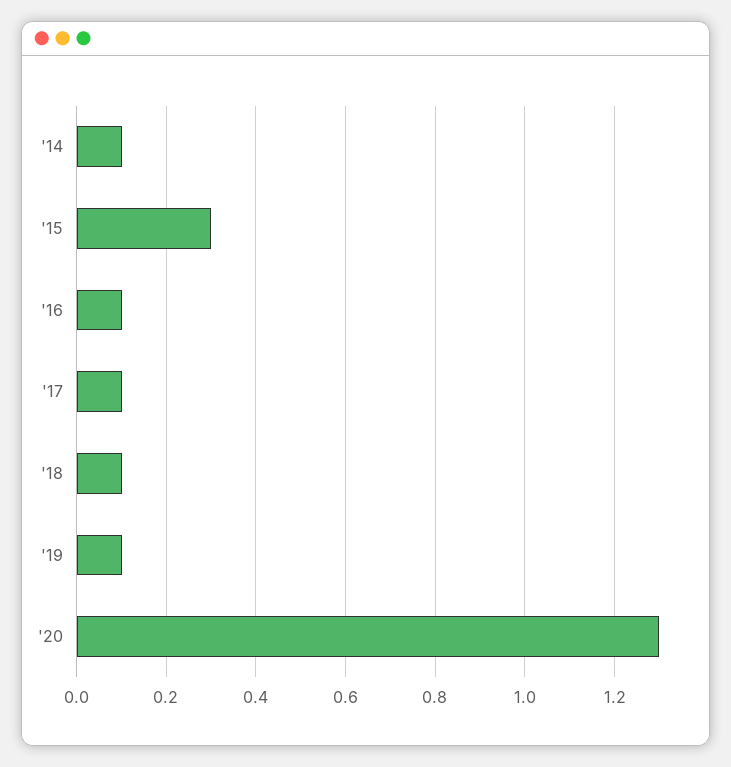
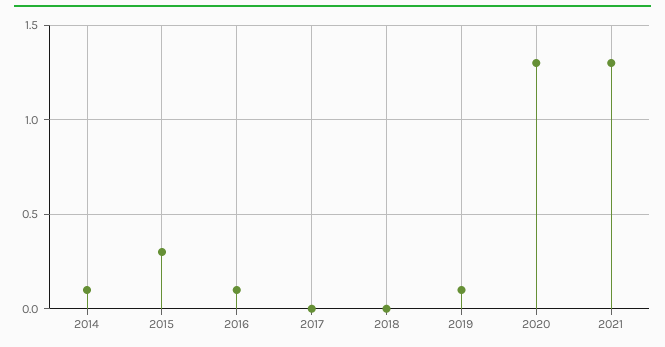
'17: 0.1 -> 0
'18: 0.1 -> 0
2021: none -> 1.3

